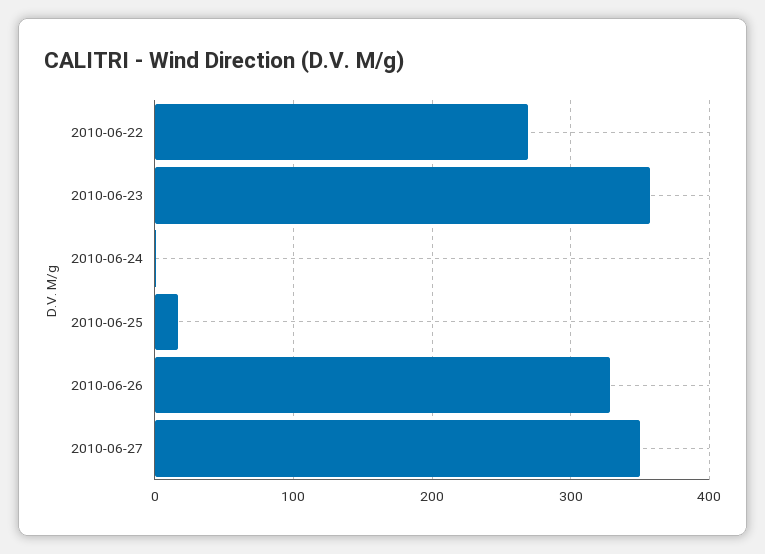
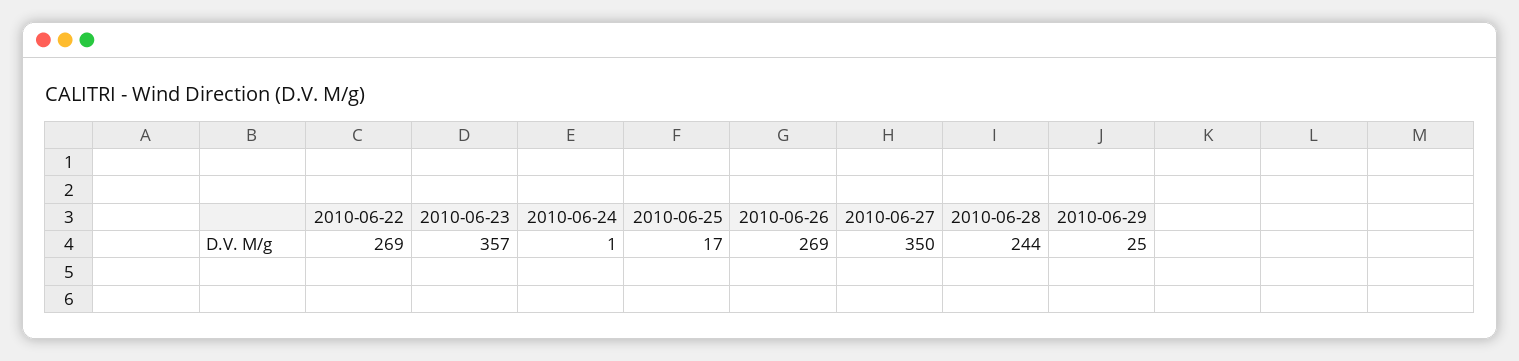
2010-06-26: 330 -> 269
2010-06-28: none -> 244
2010-06-29: none -> 25

